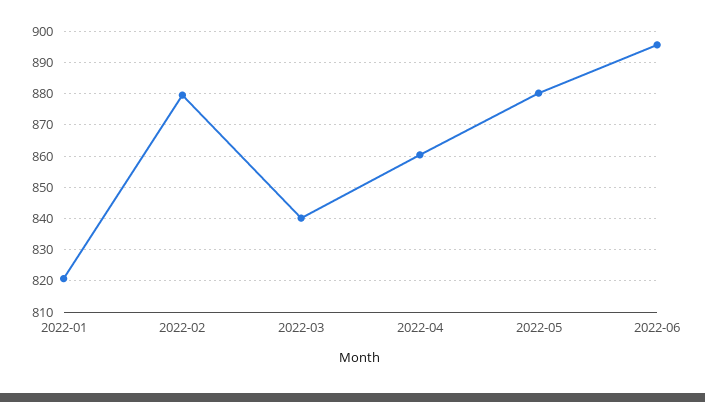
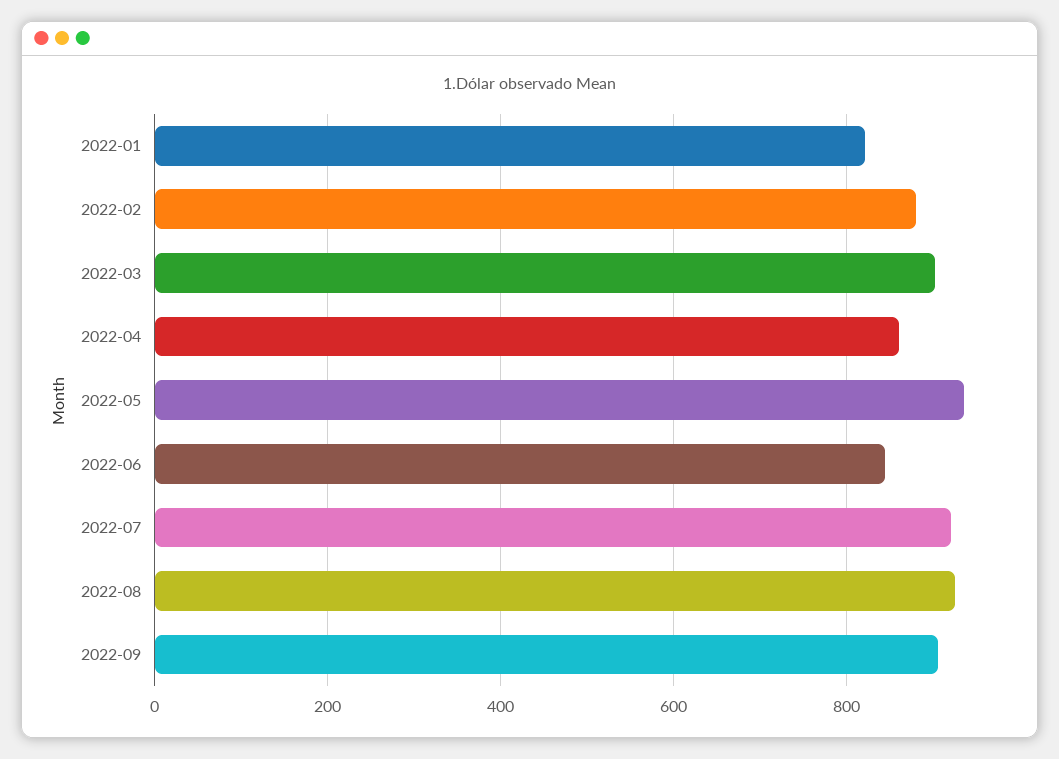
2022-03: 840 -> 900
2022-05: 880 -> 940
2022-06: 896 -> 840
2022-07: none -> 920
2022-08: none -> 920
2022-09: none -> 900

